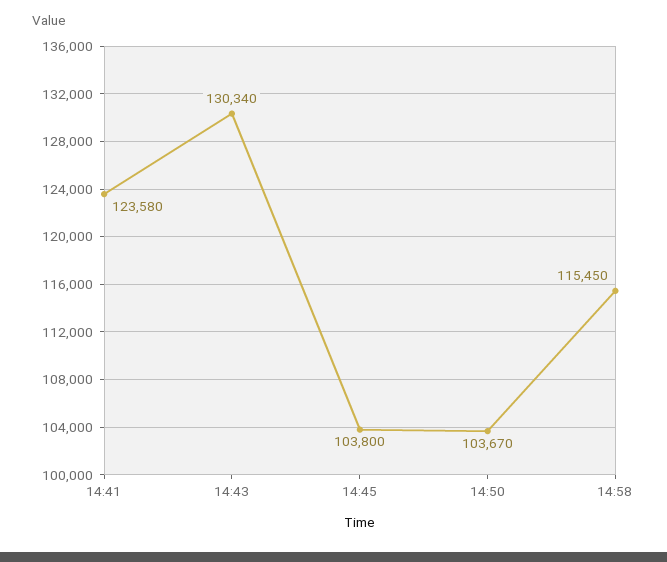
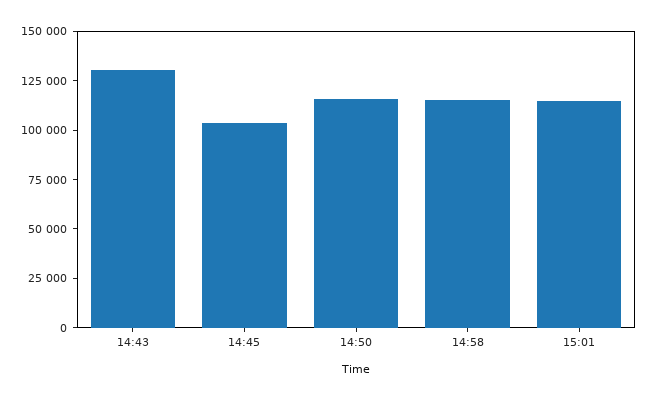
14:41: 123580 -> none
14:50: 103670 -> 115000
15:01: none -> 115000

